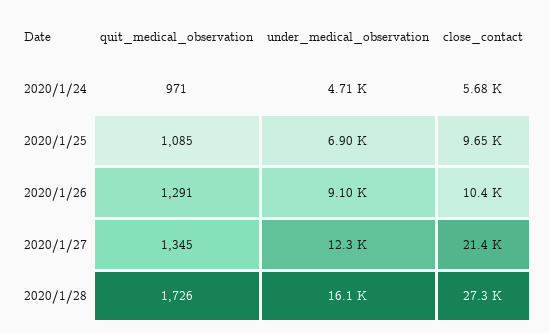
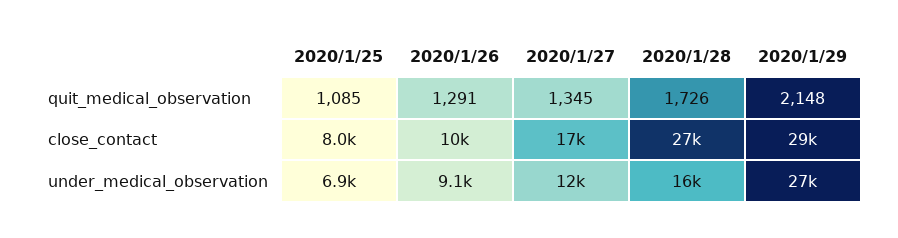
quit_medical_observation, 2020/1/24: 971 -> none
under_medical_observation, 2020/1/24: 4710 -> none
close_contact, 2020/1/24: 5680 -> none
close_contact, 2020/1/25: 9650 -> 8000
close_contact, 2020/1/27: 21400 -> 17000
quit_medical_observation, 2020/1/29: none -> 2148
close_contact, 2020/1/29: none -> 29000
under_medical_observation, 2020/1/29: none -> 27000

